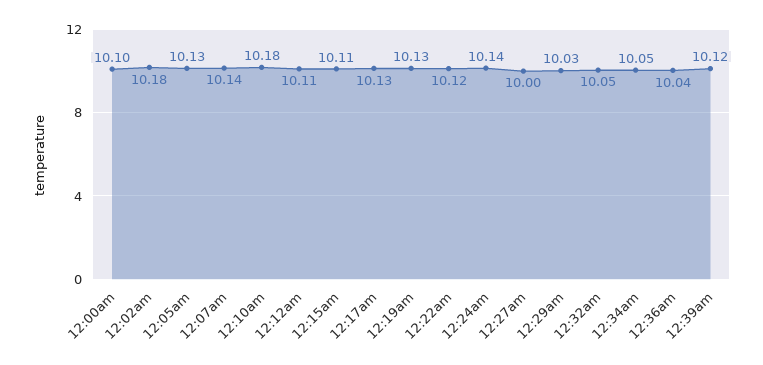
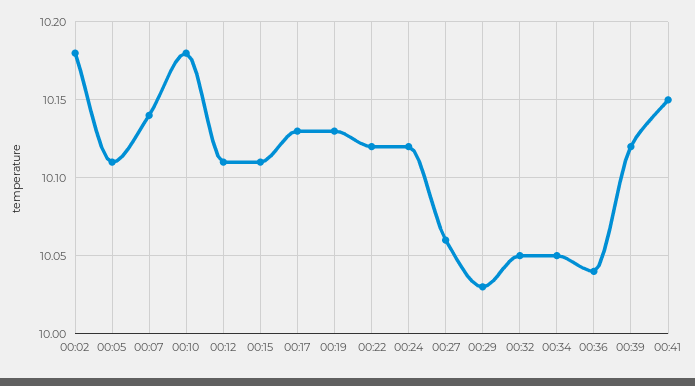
12:00am: 10.1 -> none
12:05am: 10.13 -> 10.11
12:24am: 10.14 -> 10.12
12:27am: 10 -> 10.06
00:41: none -> 10.15

